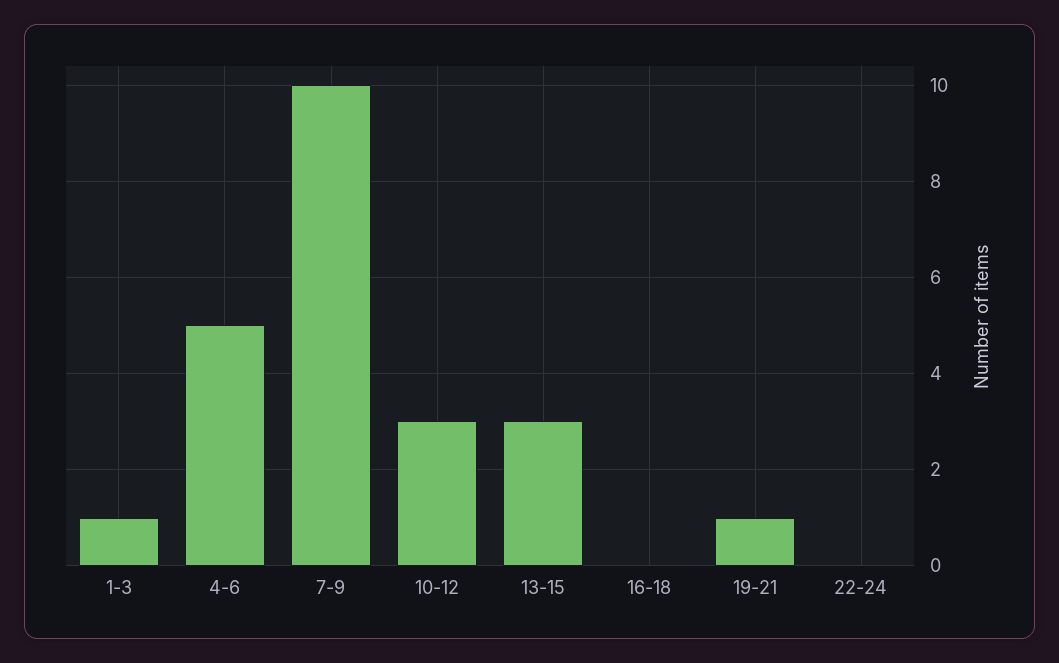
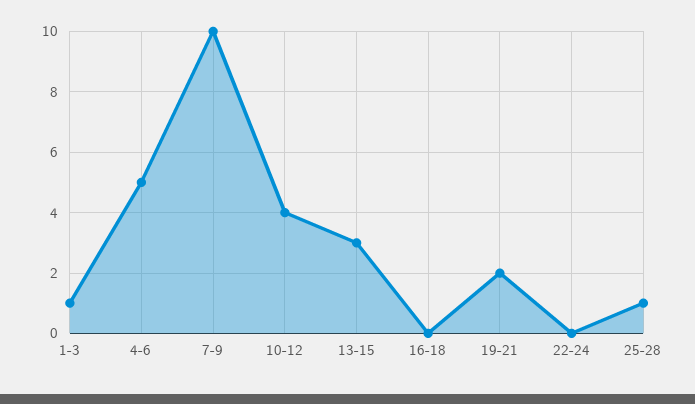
10-12: 3 -> 4
19-21: 1 -> 2
25-28: none -> 1

